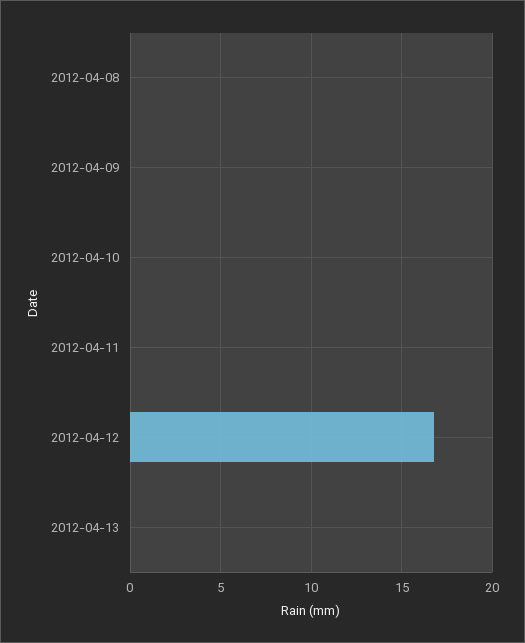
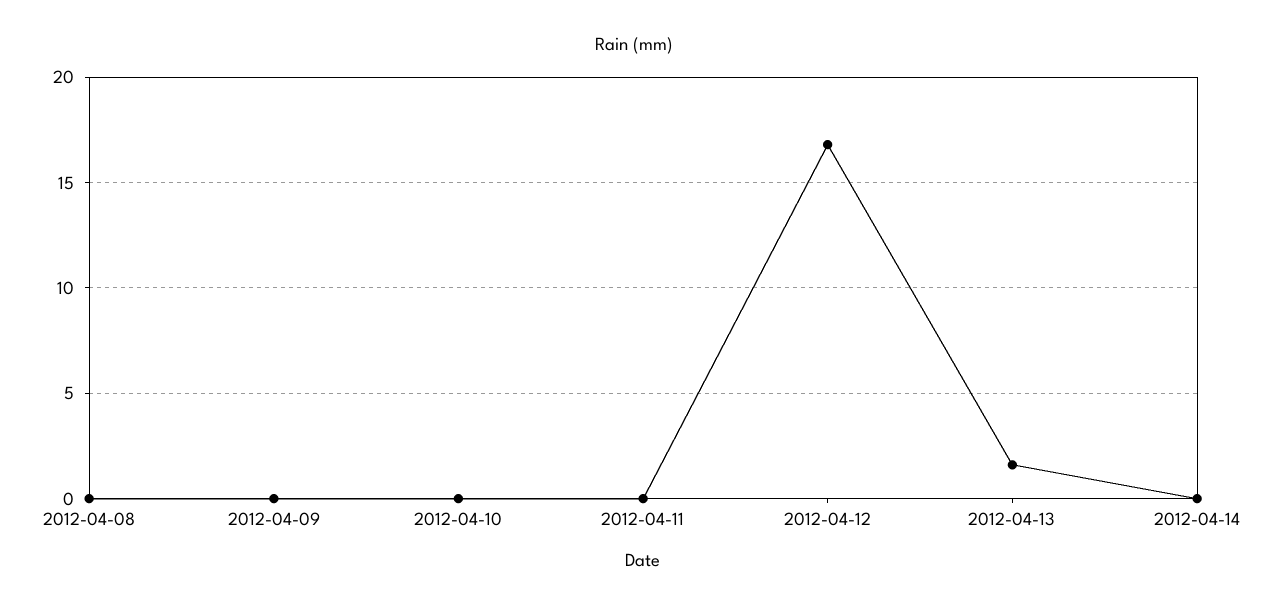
2012-04-13: 0 -> 1.5
2012-04-14: none -> 0

